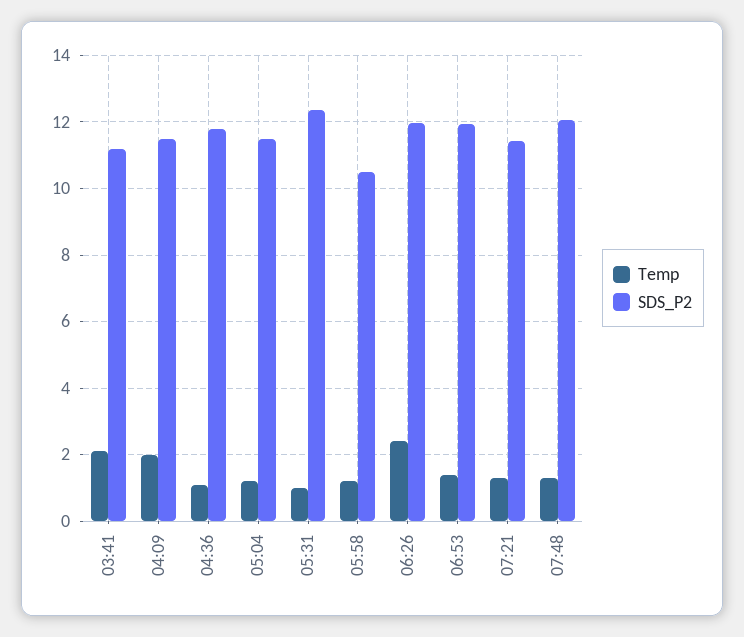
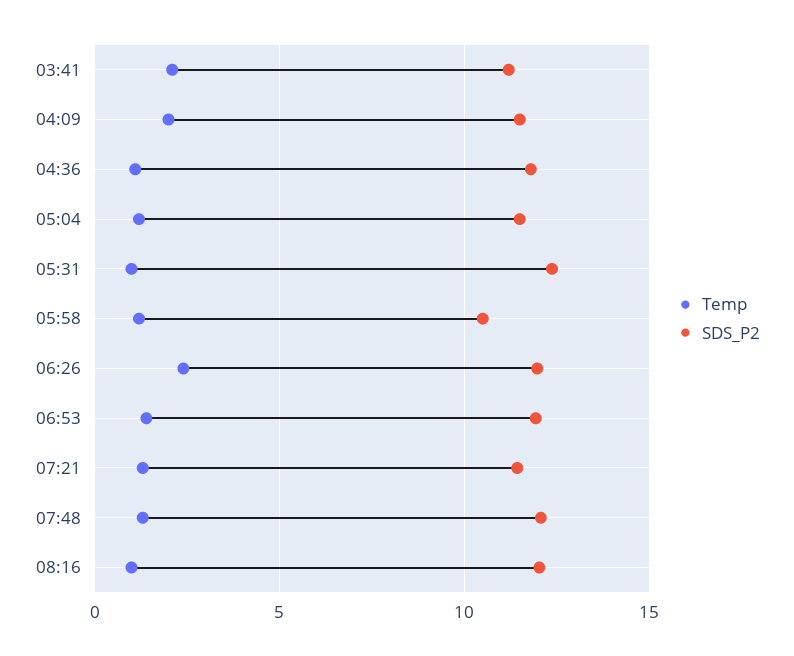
Temp, 08:16: none -> 1
SDS_P2, 08:16: none -> 12

